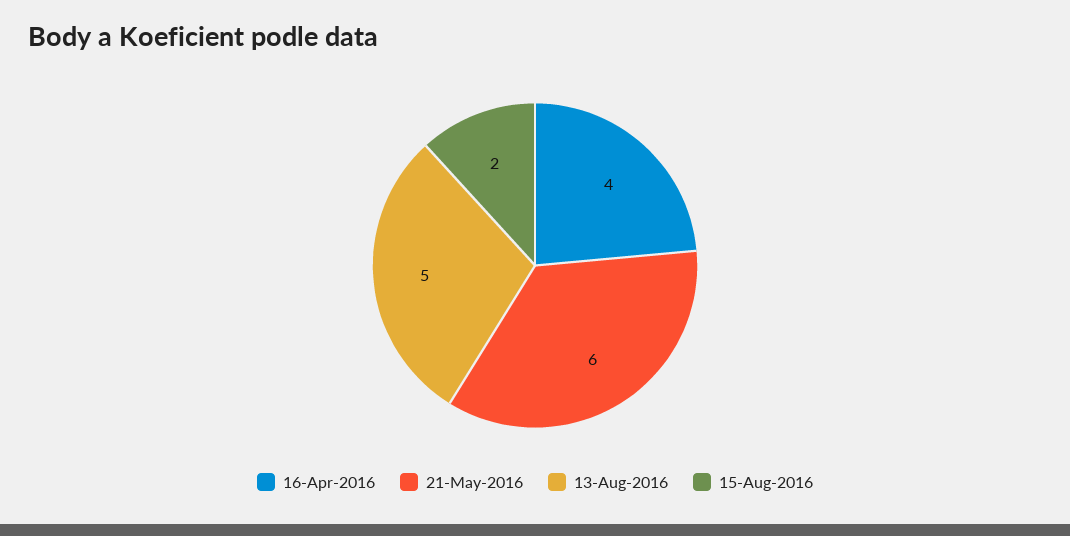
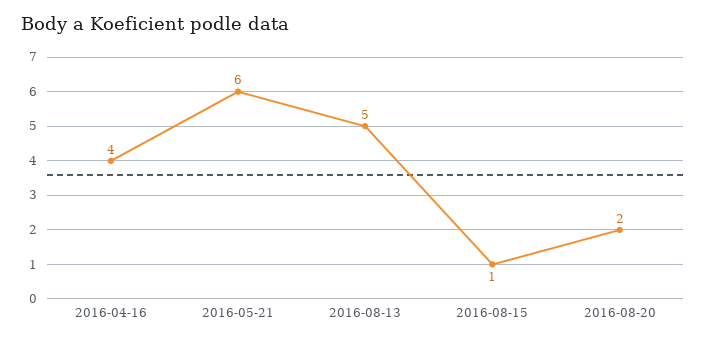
15-Aug-2016: 2 -> 1
2016-08-20: none -> 2

